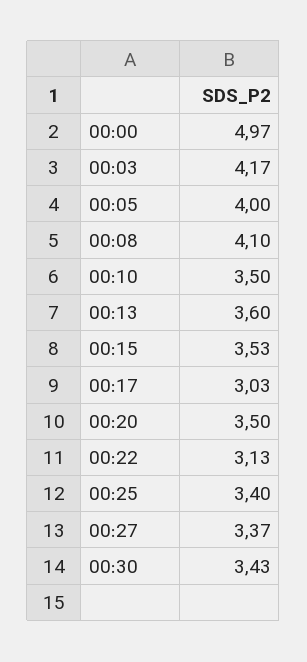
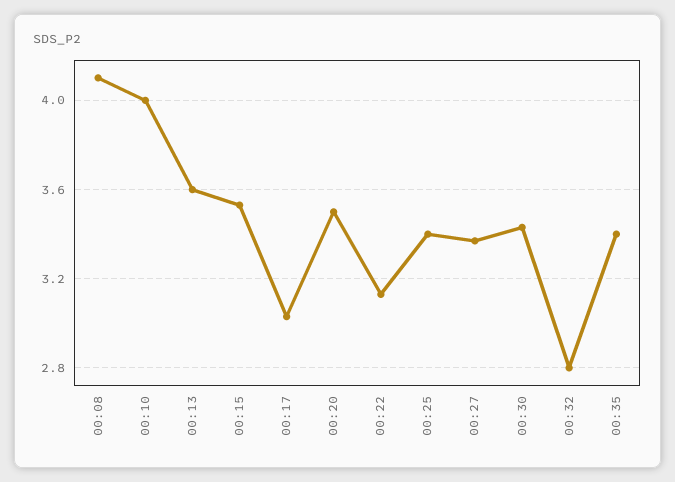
00:00: 4.97 -> none
00:03: 4.17 -> none
00:05: 4 -> none
00:10: 3.5 -> 4
00:32: none -> 2.8
00:35: none -> 3.4

